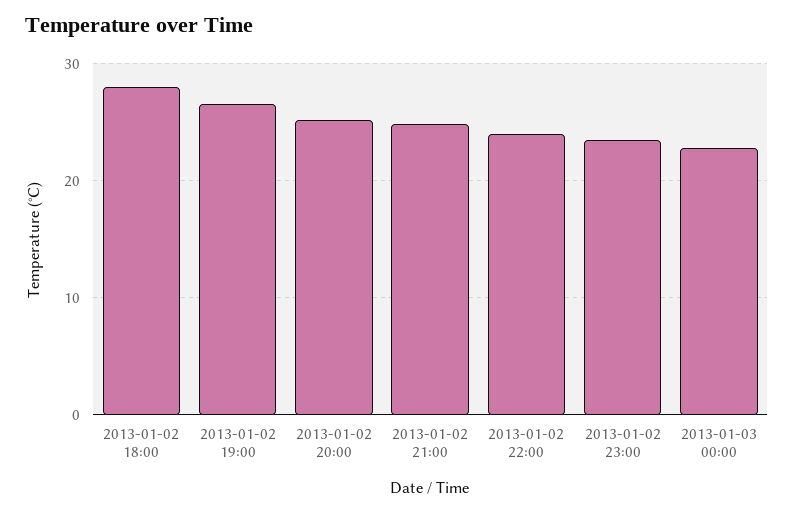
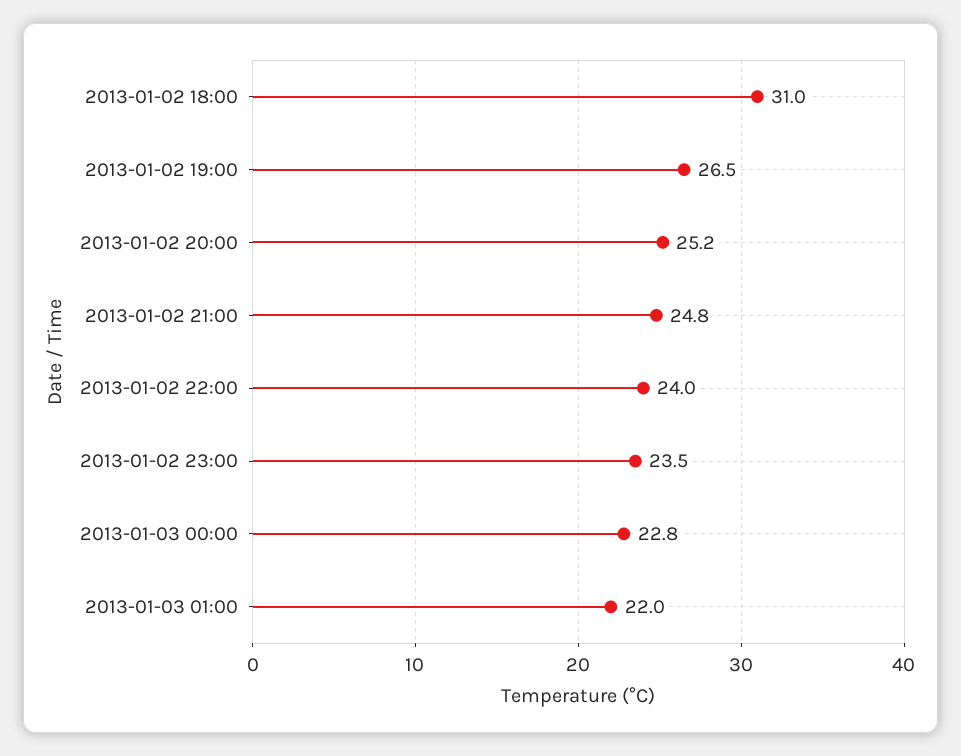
2013-01-02 18:00: 28 -> 31
2013-01-03 01:00: none -> 22

